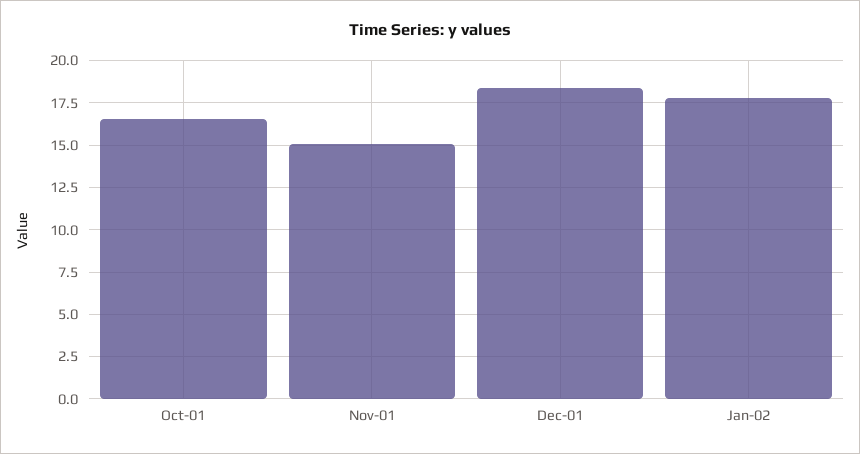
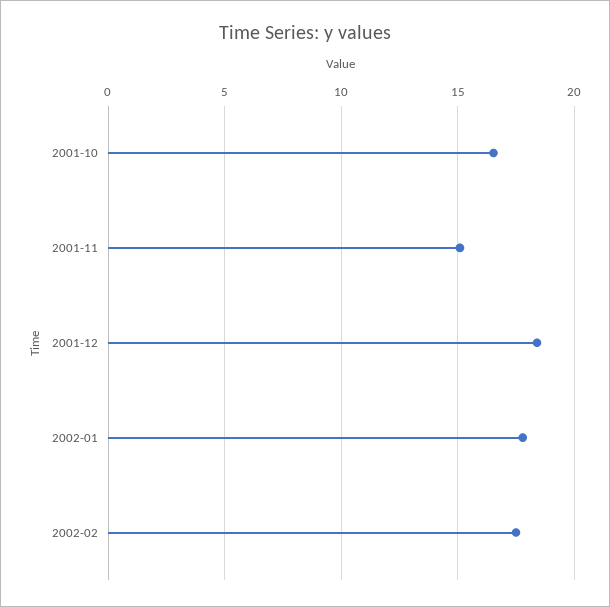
2002-02: none -> 17.5

